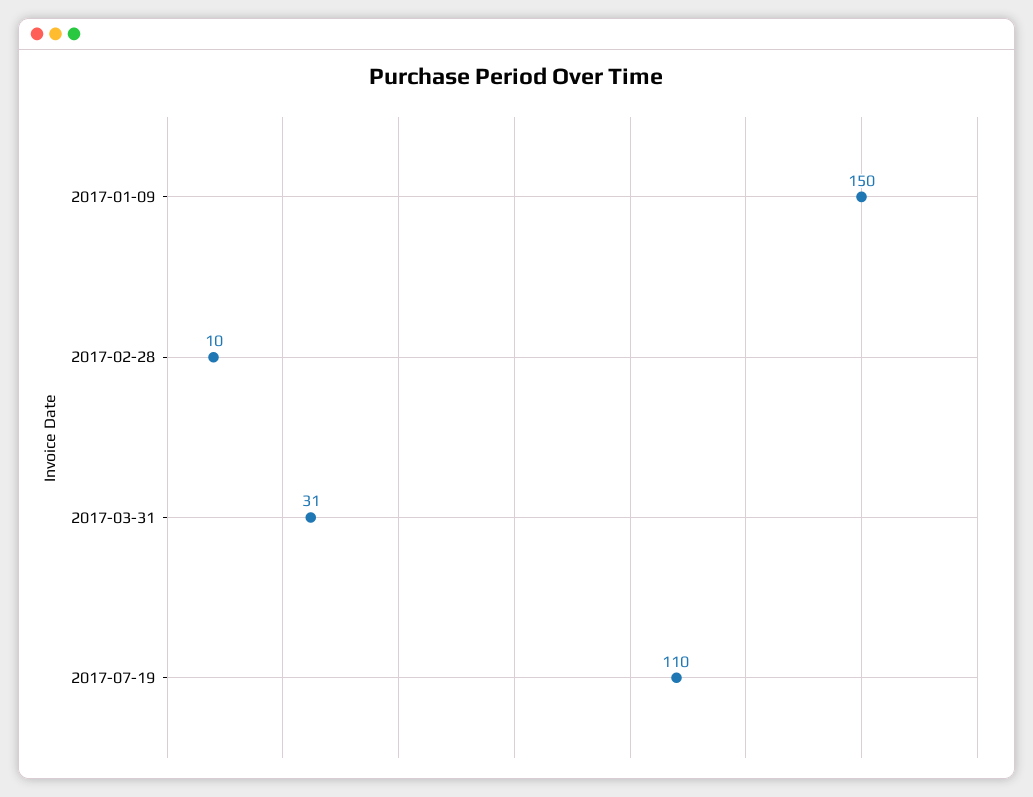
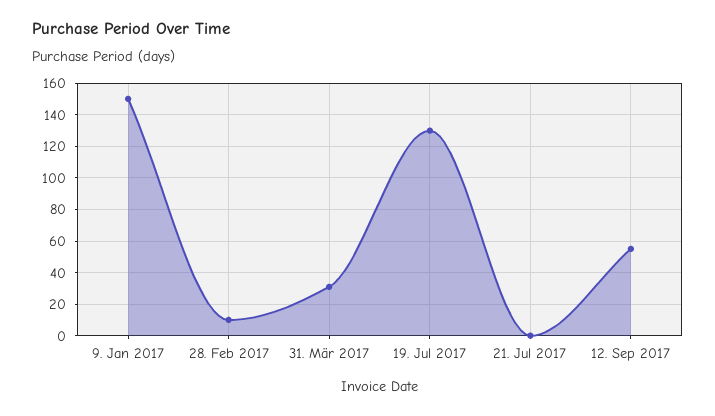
2017-07-19: 110 -> 130
21. Jul 2017: none -> 0
12. Sep 2017: none -> 55

